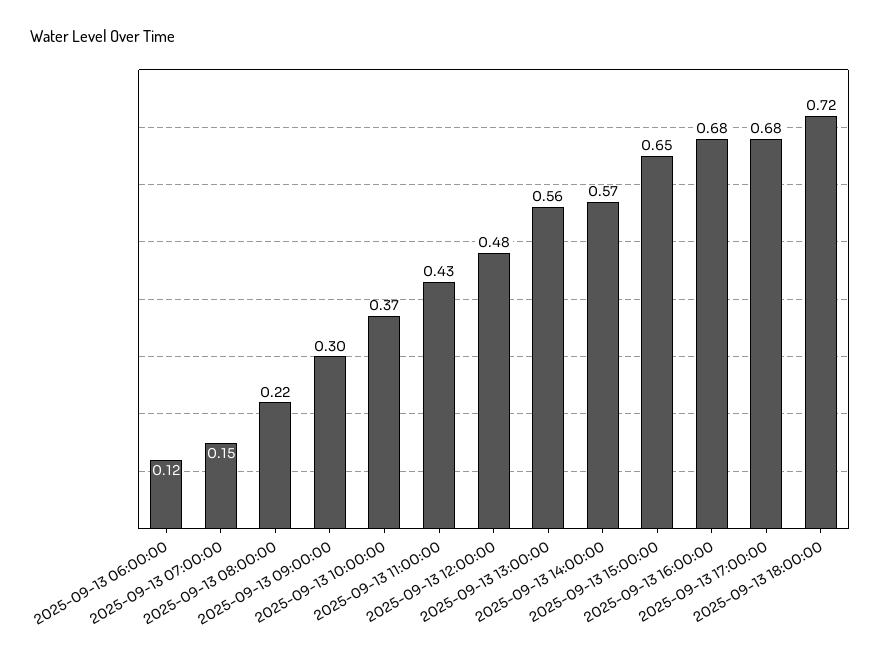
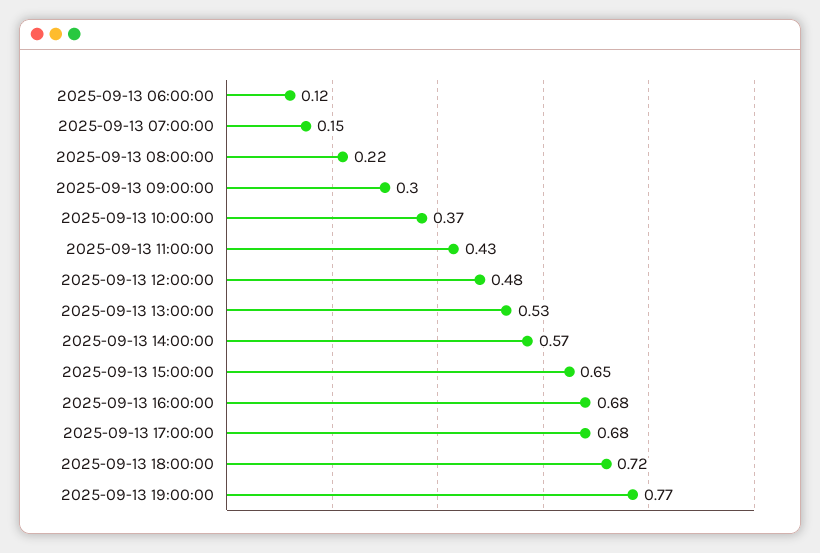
2025-09-13 13:00:00: 0.56 -> 0.53
2025-09-13 19:00:00: none -> 0.77

